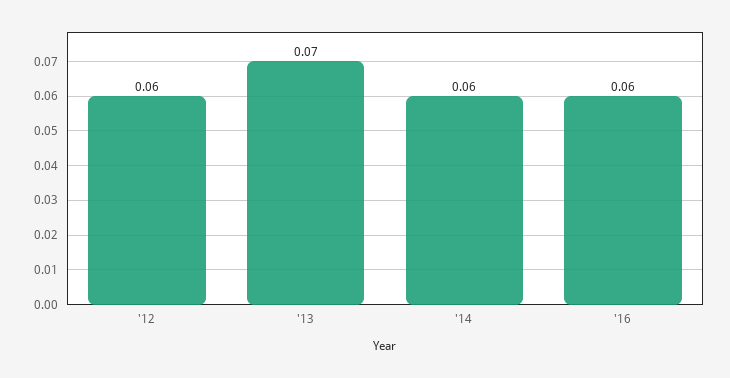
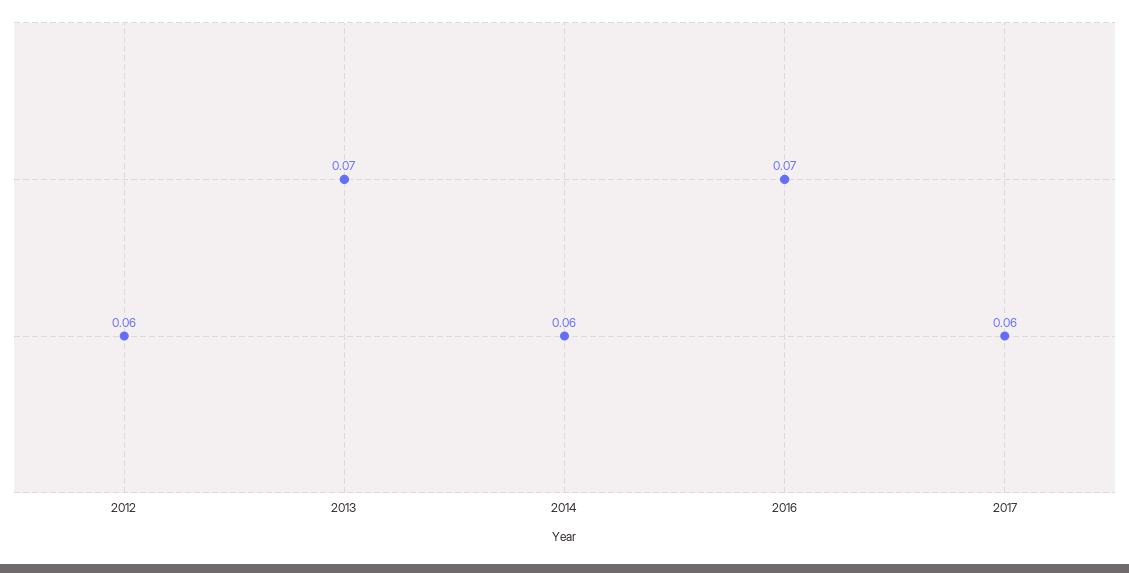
'16: 0.06 -> 0.07
2017: none -> 0.06

